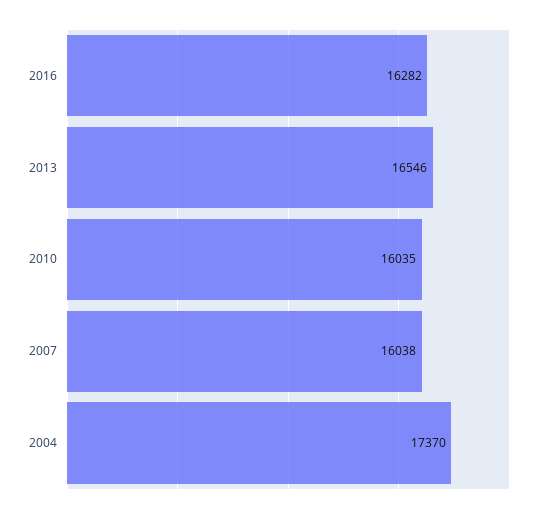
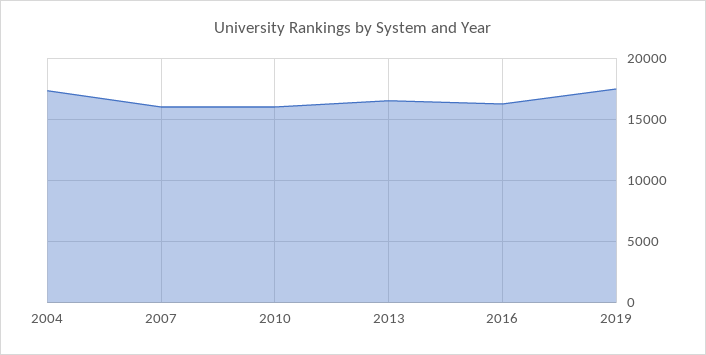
2019: none -> 17500

